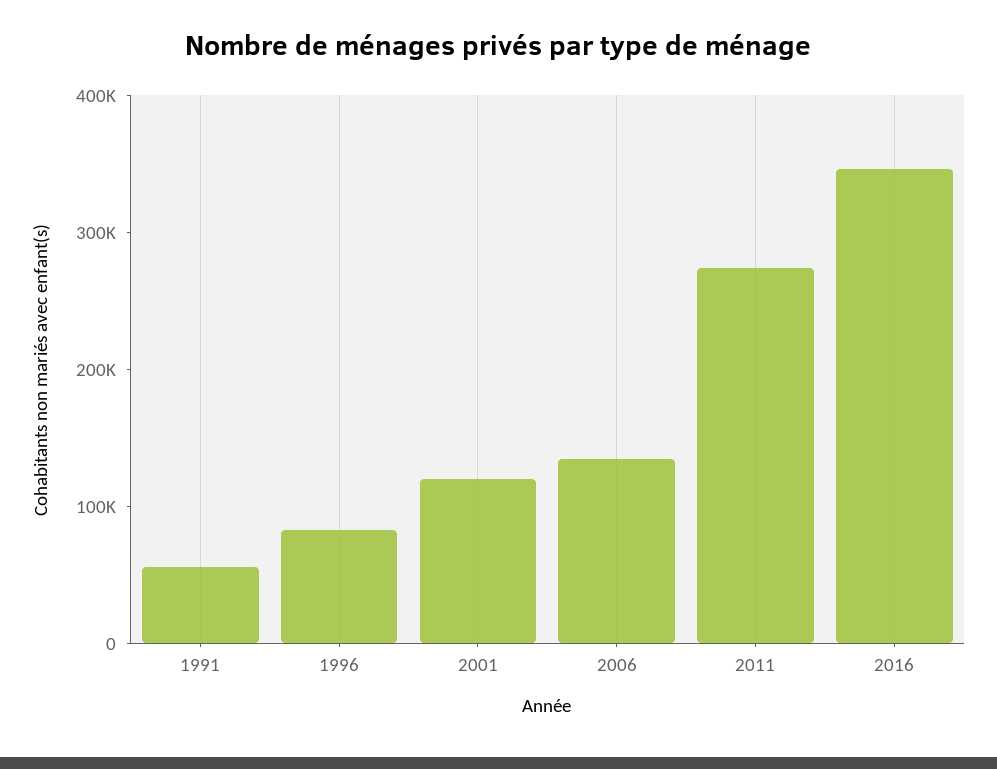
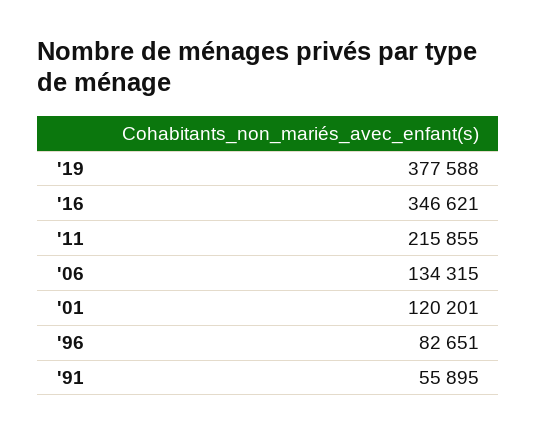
2011: 280000 -> 215855
'19: none -> 377588

